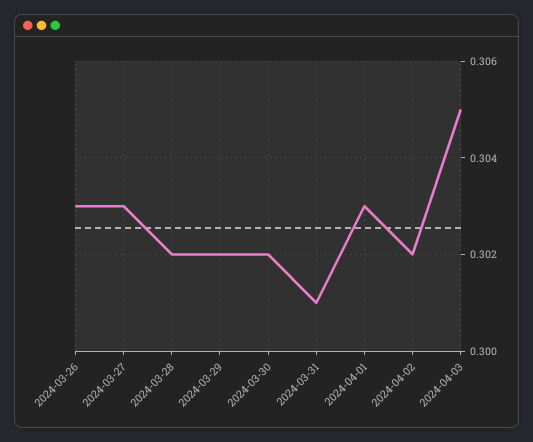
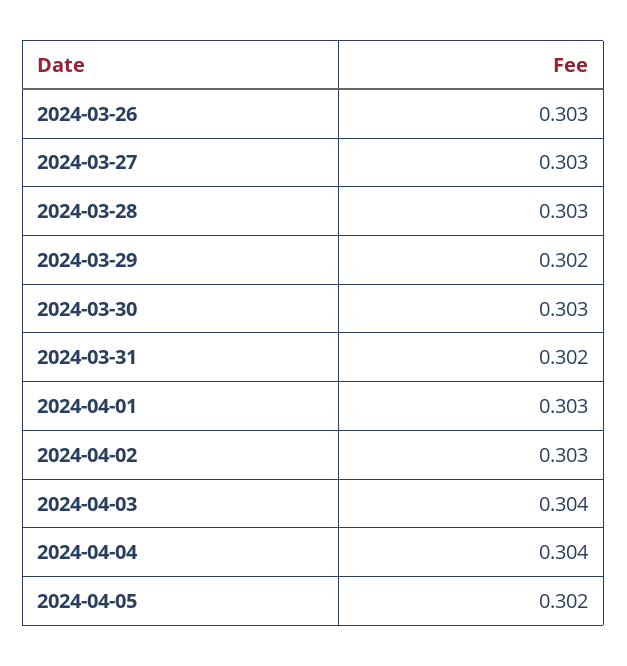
2024-03-28: 0.302 -> 0.303
2024-03-30: 0.302 -> 0.303
2024-03-31: 0.301 -> 0.302
2024-04-02: 0.302 -> 0.303
2024-04-03: 0.305 -> 0.304
2024-04-04: none -> 0.304
2024-04-05: none -> 0.302

